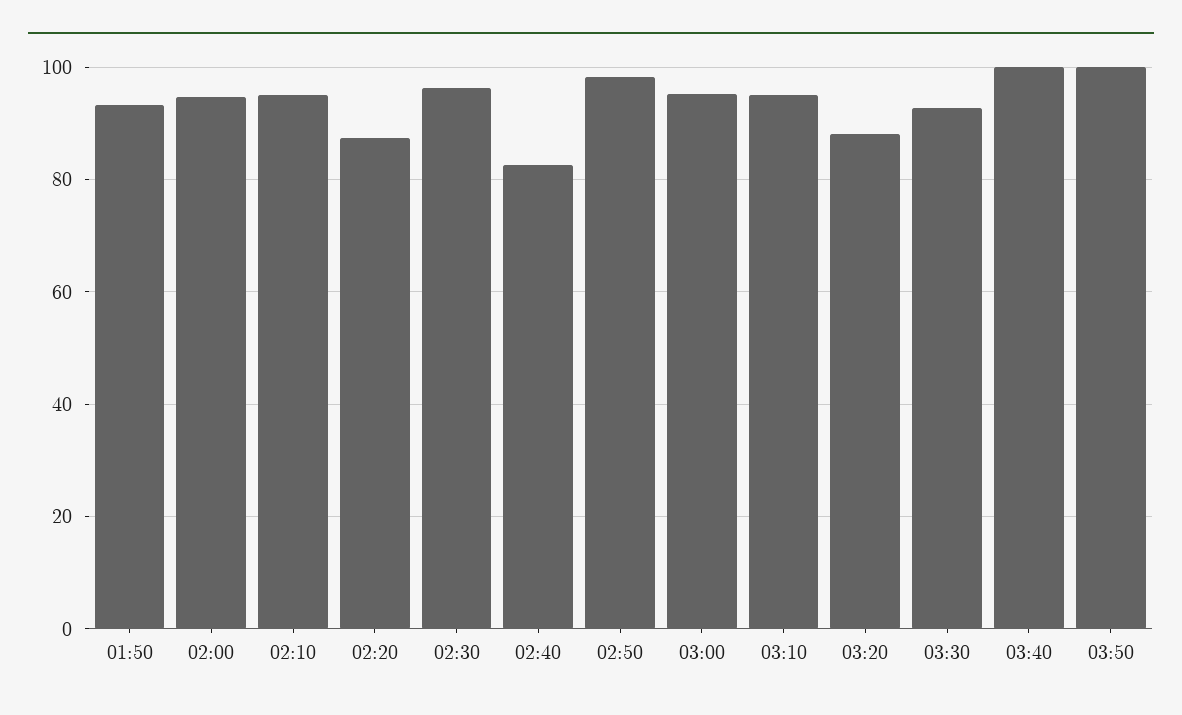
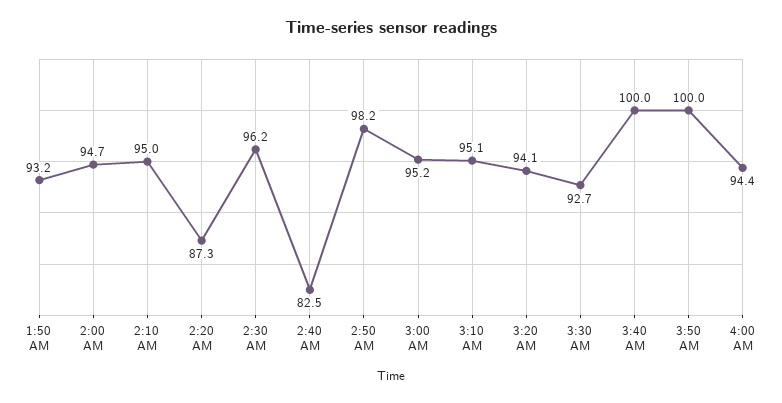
03:20: 88 -> 94.1
4:00 AM: none -> 94.4

